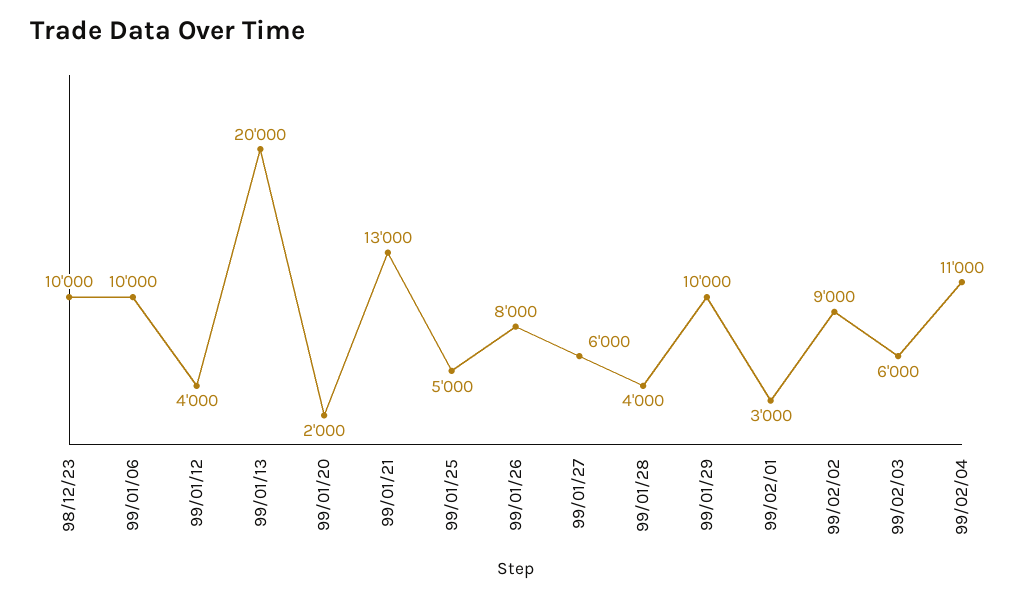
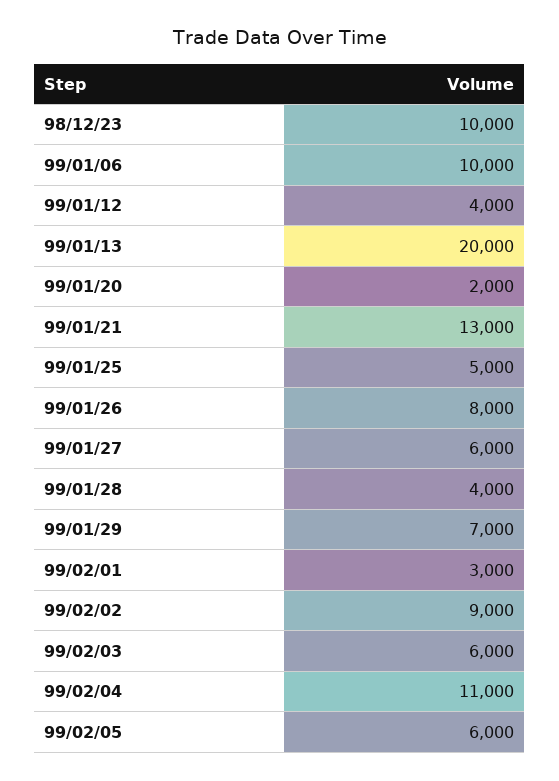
99/01/29: 10000 -> 7000
99/02/05: none -> 6000

